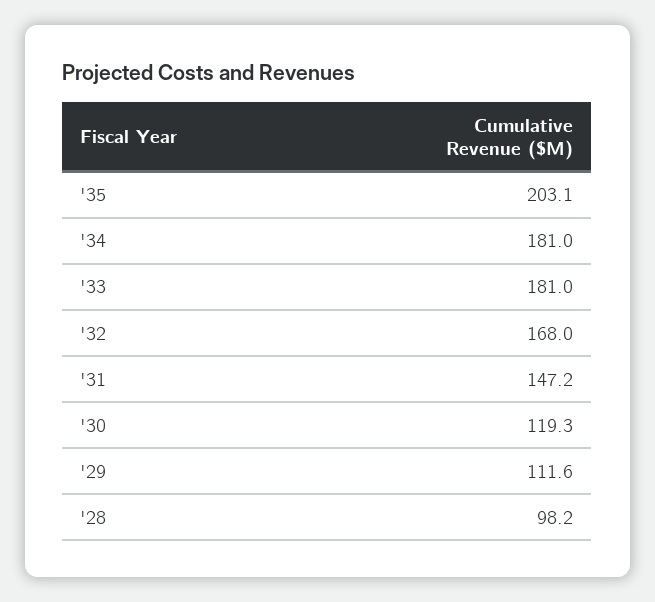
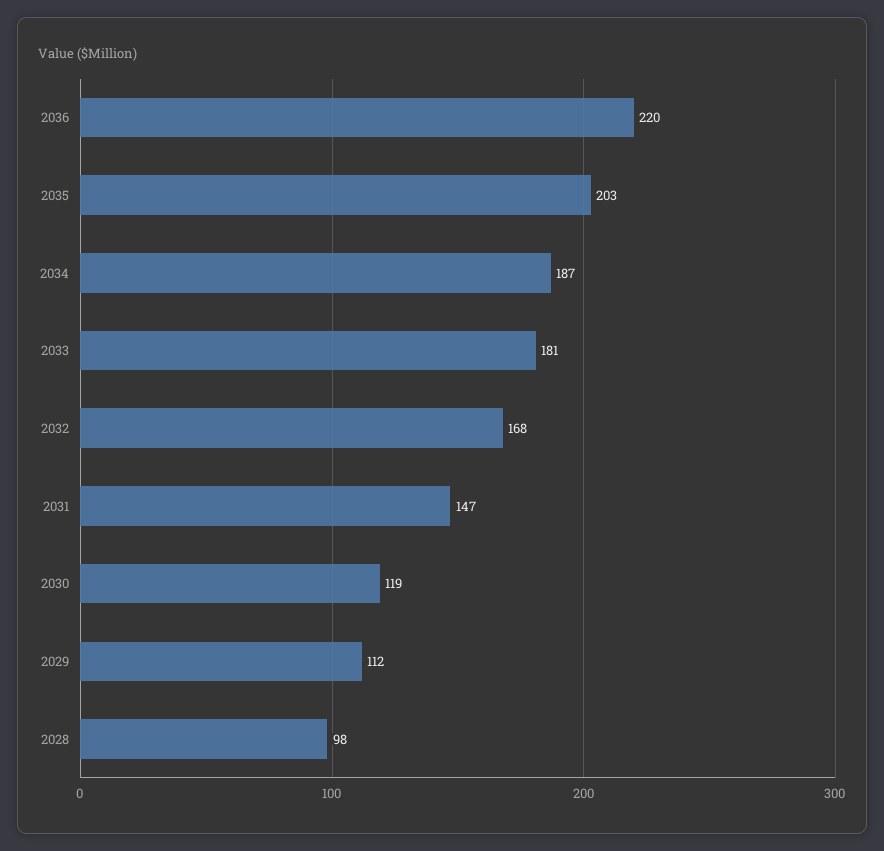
'34: 181 -> 187
2036: none -> 220

